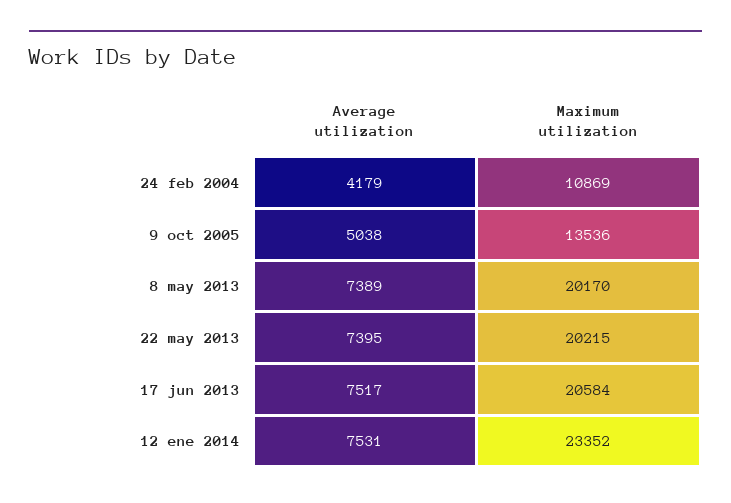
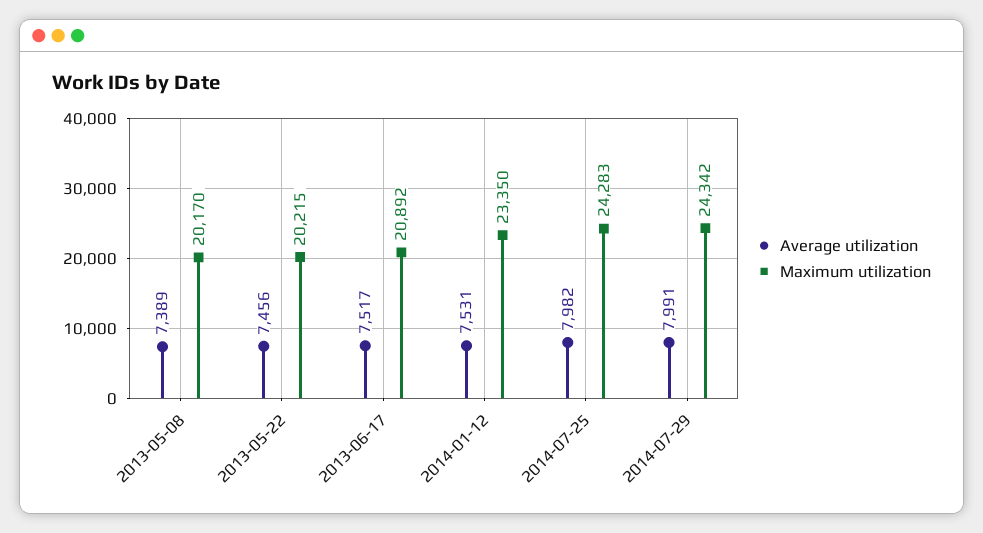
Average utilization, 24 feb 2004: 4179 -> none
Maximum utilization, 24 feb 2004: 10869 -> none
Average utilization, 9 oct 2005: 5038 -> none
Maximum utilization, 9 oct 2005: 13536 -> none
Average utilization, 22 may 2013: 7395 -> 7456
Maximum utilization, 17 jun 2013: 20584 -> 20892
Maximum utilization, 12 ene 2014: 23352 -> 23350
Average utilization, 2014-07-25: none -> 7982
Maximum utilization, 2014-07-25: none -> 24283
Average utilization, 2014-07-29: none -> 7991
Maximum utilization, 2014-07-29: none -> 24342

